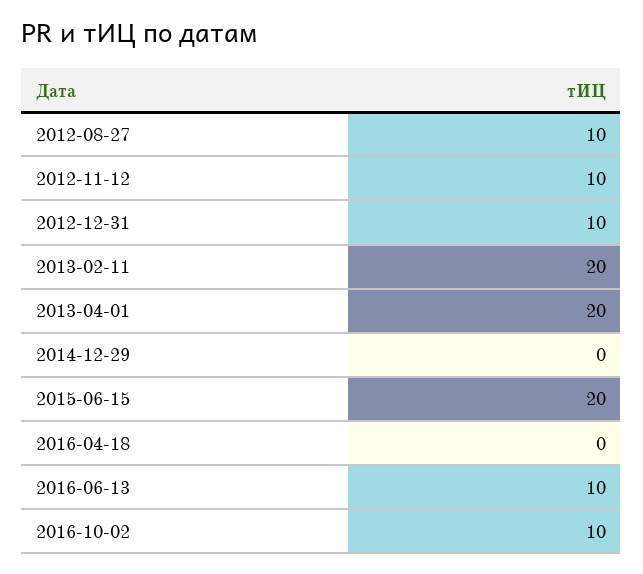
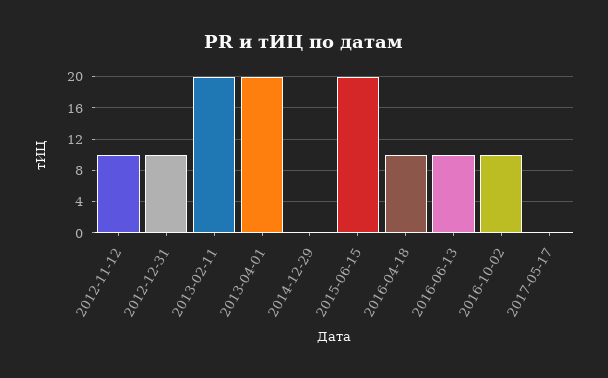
2012-08-27: 10 -> none
2016-04-18: 0 -> 10
2017-05-17: none -> 0

